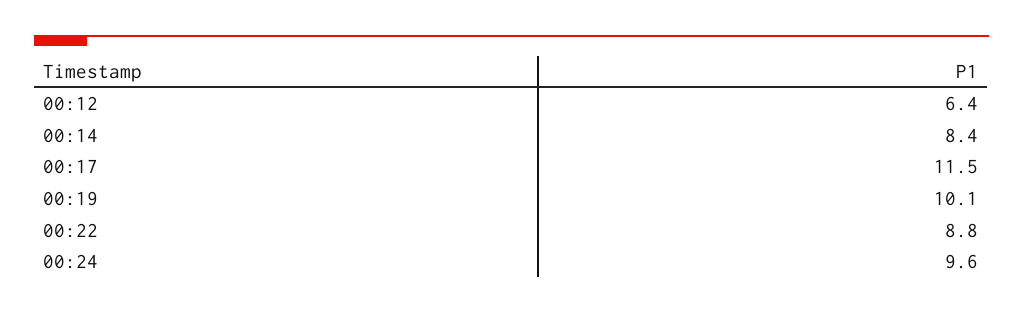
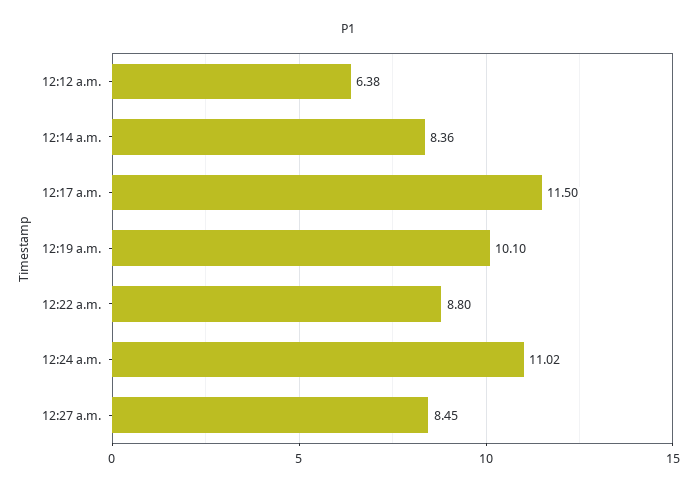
00:24: 9.6 -> 11.02
12:27 a.m.: none -> 8.45

